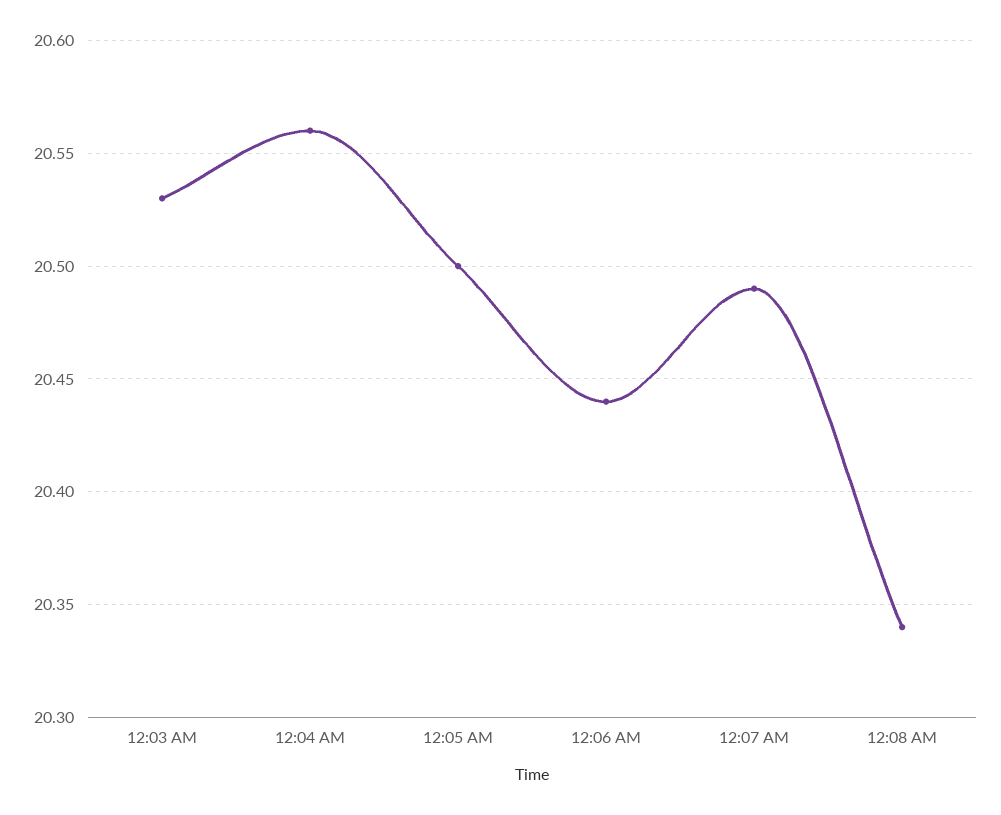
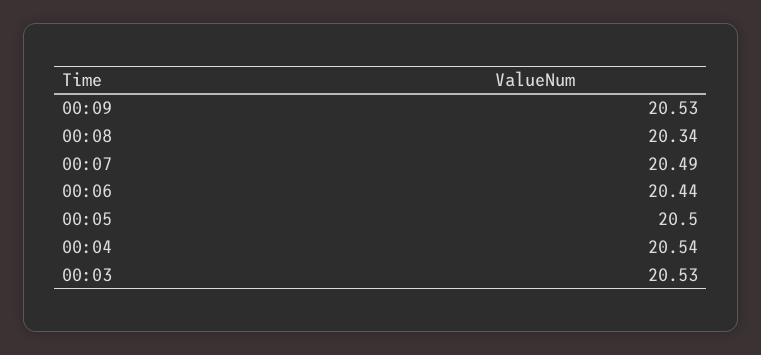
12:04 AM: 20.56 -> 20.54
00:09: none -> 20.53

